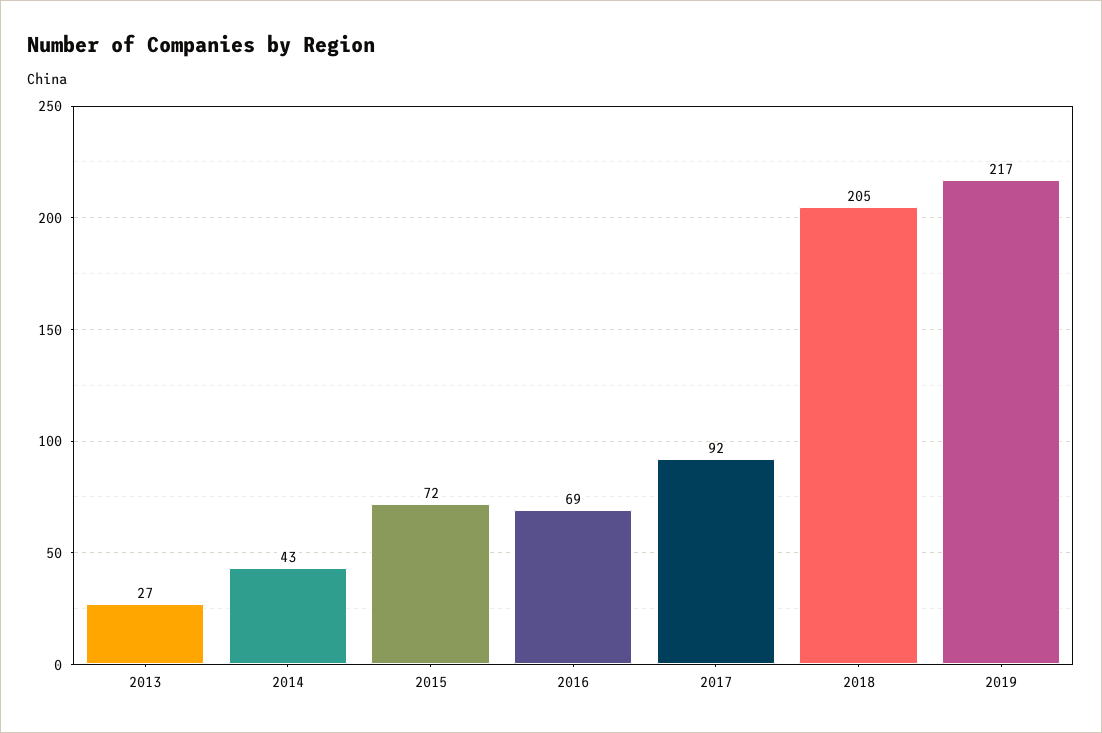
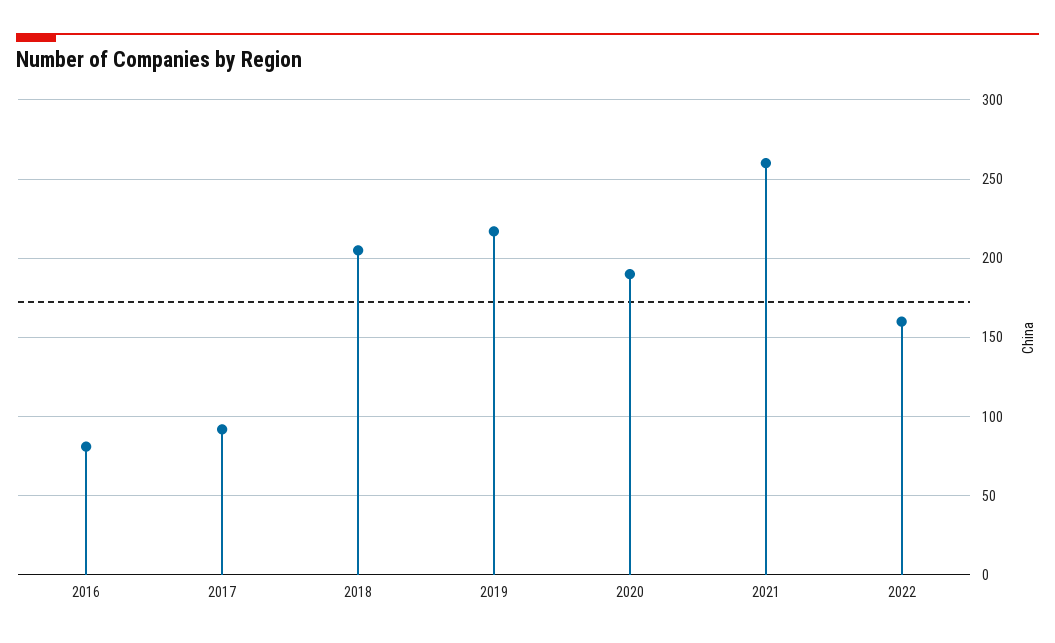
2013: 27 -> none
2014: 43 -> none
2015: 72 -> none
2016: 69 -> 80
2020: none -> 190
2021: none -> 260
2022: none -> 160

